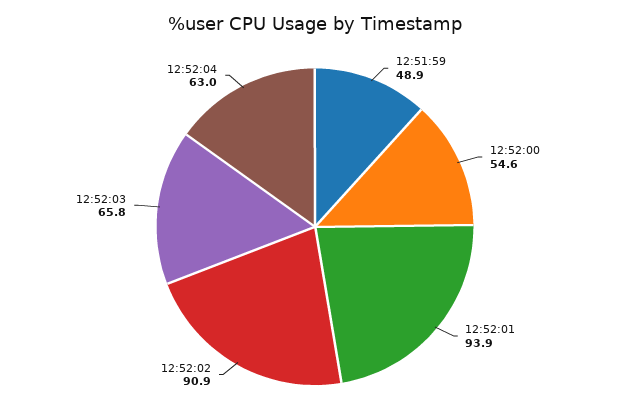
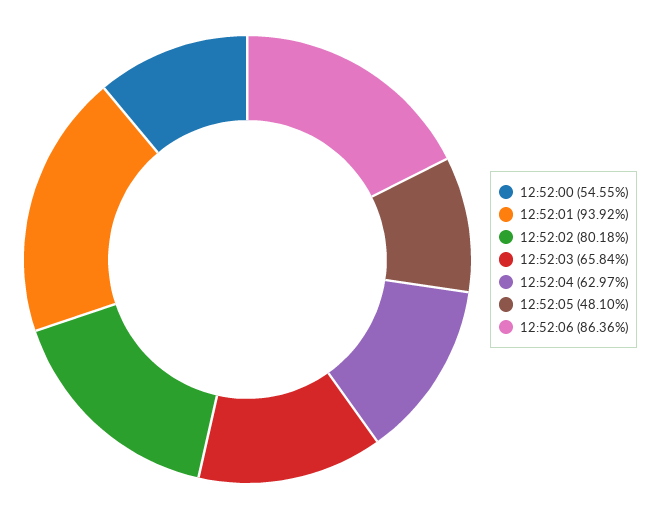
12:51:59: 48.9 -> none
12:52:02: 90.9 -> 80.18
12:52:05: none -> 48.1
12:52:06: none -> 86.36

